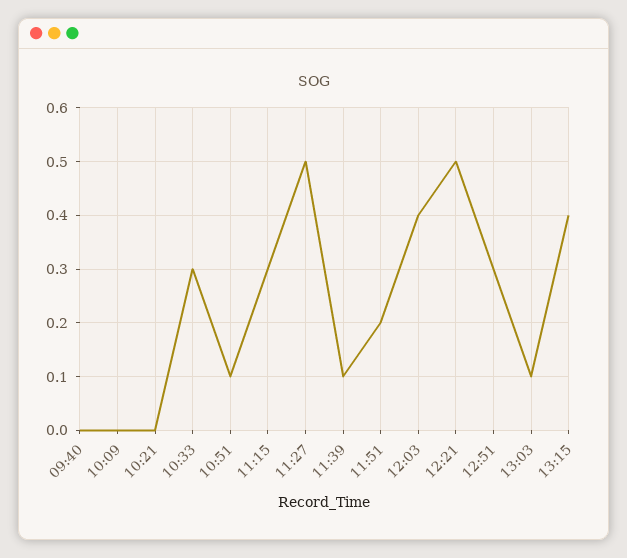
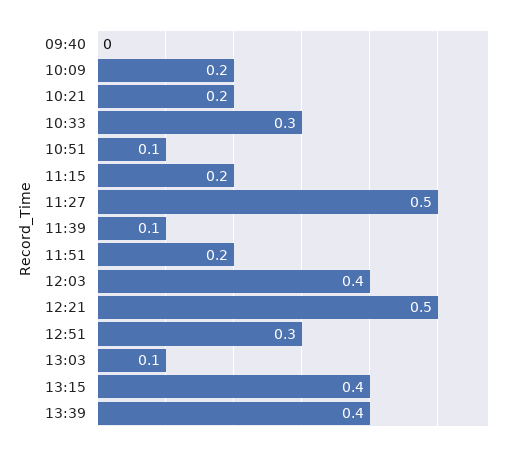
10:09: 0 -> 0.2
10:21: 0 -> 0.2
11:15: 0.3 -> 0.2
13:39: none -> 0.4

